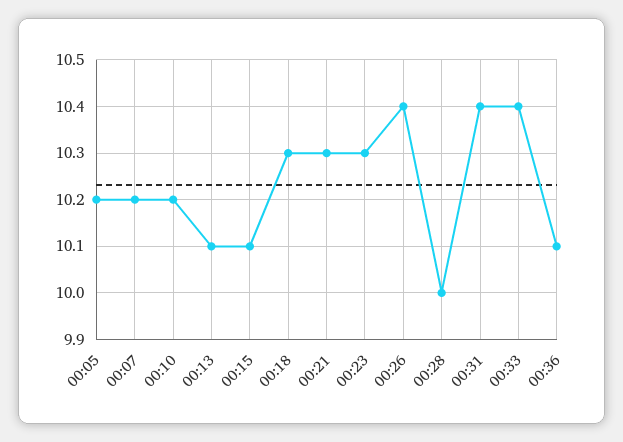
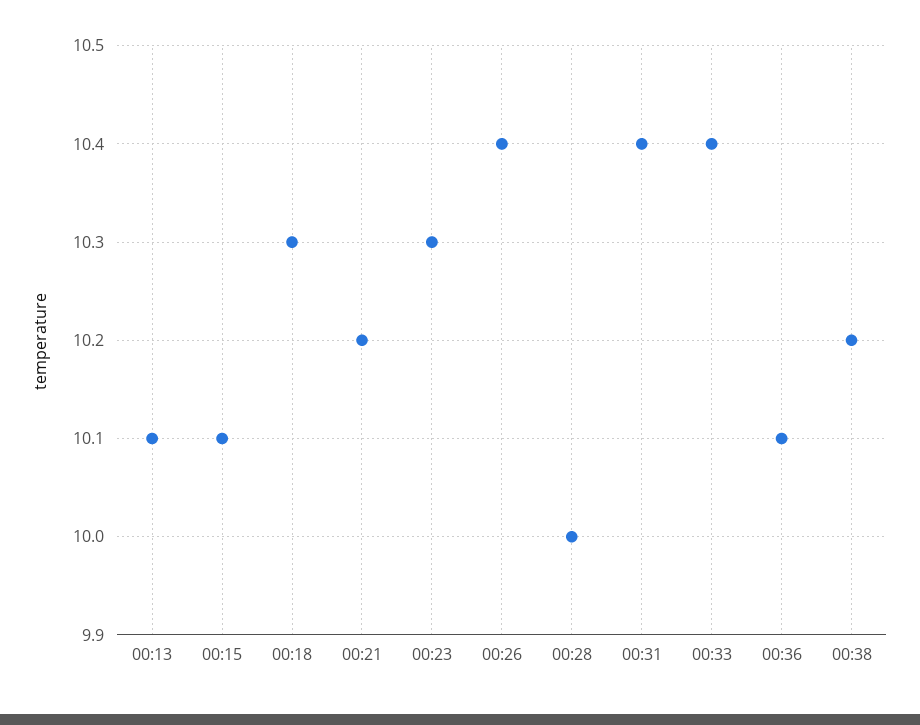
00:05: 10.2 -> none
00:07: 10.2 -> none
00:10: 10.2 -> none
00:21: 10.3 -> 10.2
00:38: none -> 10.2

